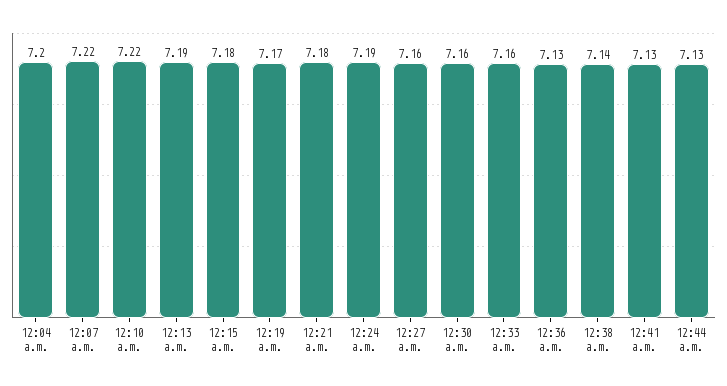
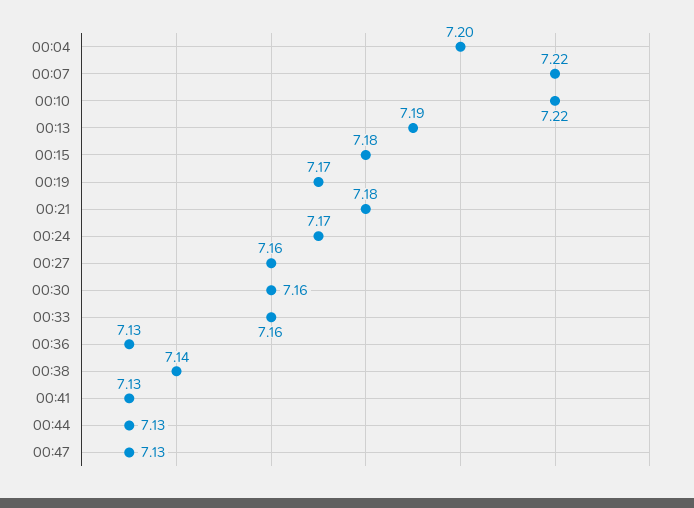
12:24 a.m.: 7.19 -> 7.17
00:47: none -> 7.13

